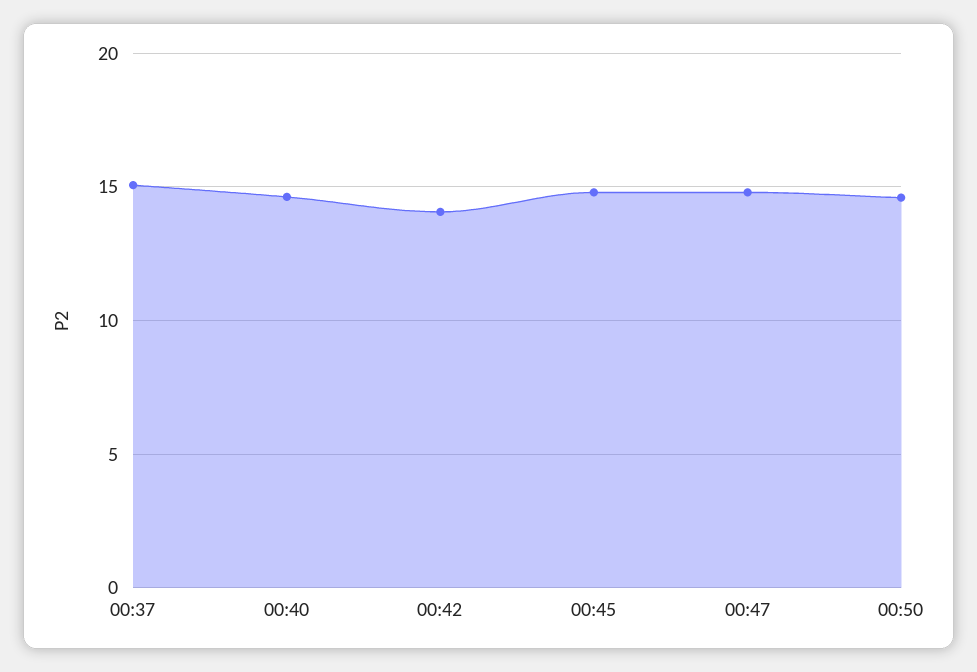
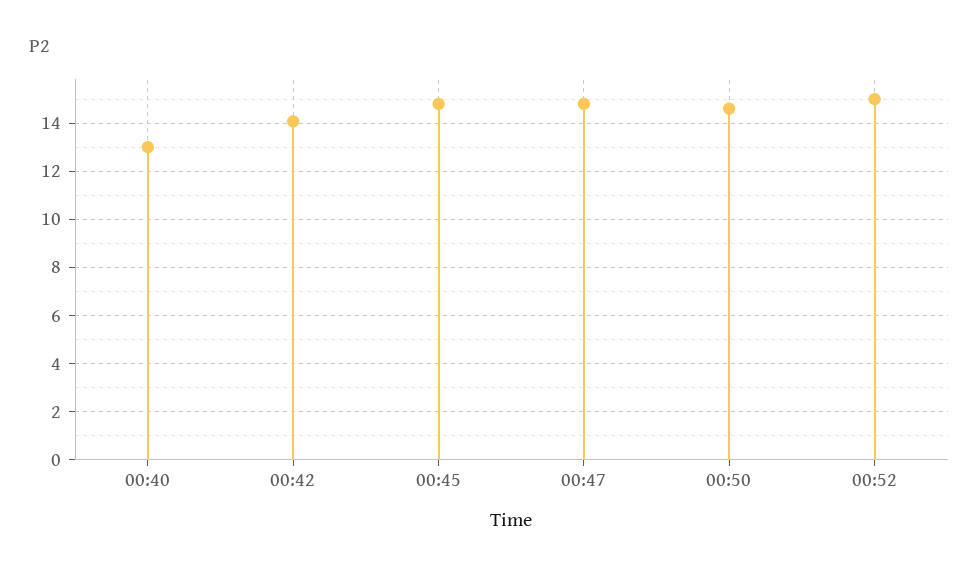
00:37: 15 -> none
00:40: 14.5 -> 13
00:52: none -> 15

